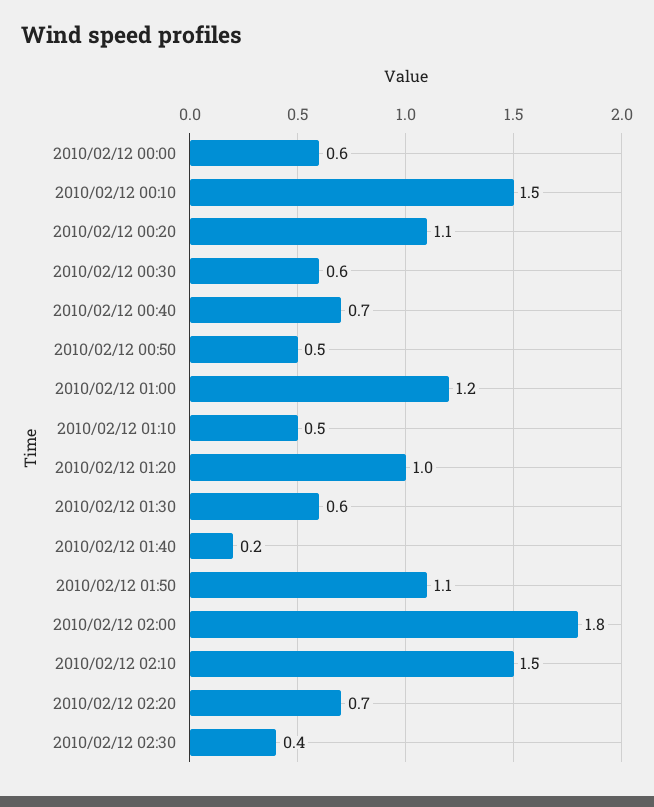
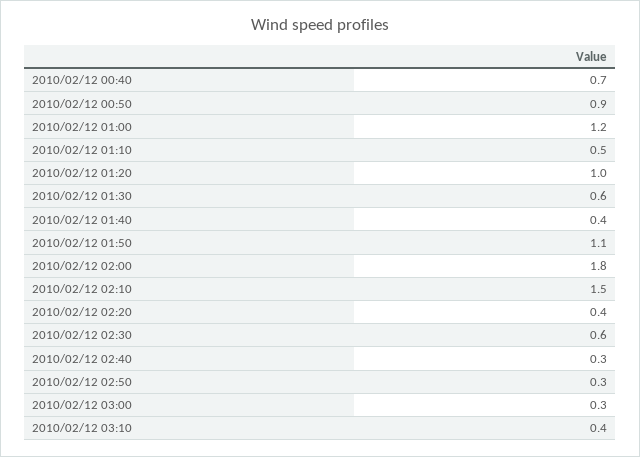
2010/02/12 00:00: 0.6 -> none
2010/02/12 00:10: 1.5 -> none
2010/02/12 00:20: 1.1 -> none
2010/02/12 00:30: 0.6 -> none
2010/02/12 00:50: 0.5 -> 0.9
2010/02/12 01:40: 0.2 -> 0.4
2010/02/12 02:20: 0.7 -> 0.4
2010/02/12 02:30: 0.4 -> 0.6
2010/02/12 02:40: none -> 0.3
2010/02/12 02:50: none -> 0.3
2010/02/12 03:00: none -> 0.3
2010/02/12 03:10: none -> 0.4

